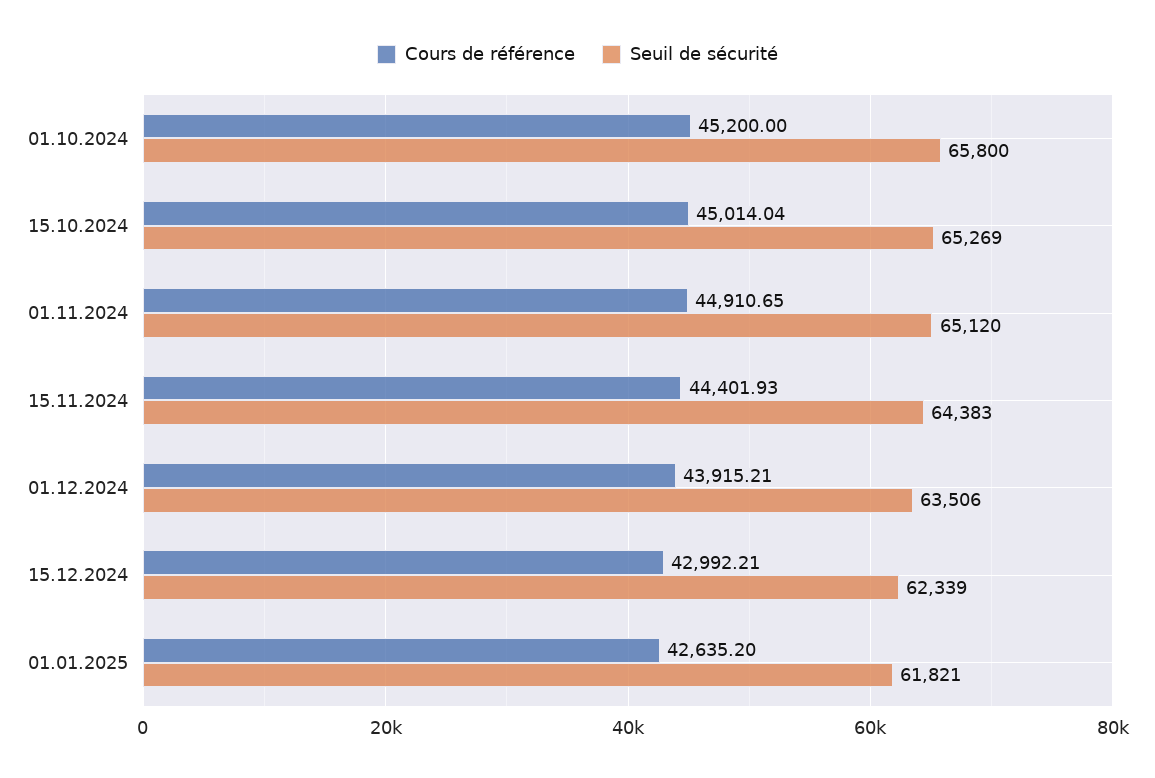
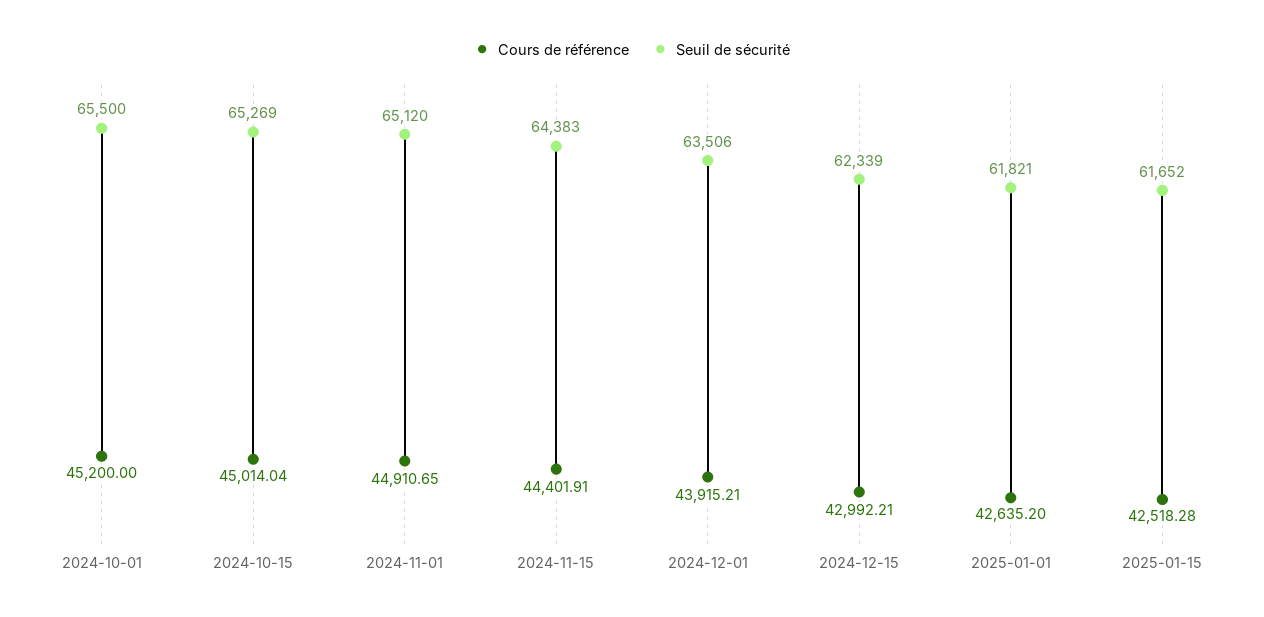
Seuil de sécurité, 01.10.2024: 65800 -> 65500
Cours de référence, 15.11.2024: 44401.93 -> 44401.91
Cours de référence, 2025-01-15: none -> 42518.28
Seuil de sécurité, 2025-01-15: none -> 61652

